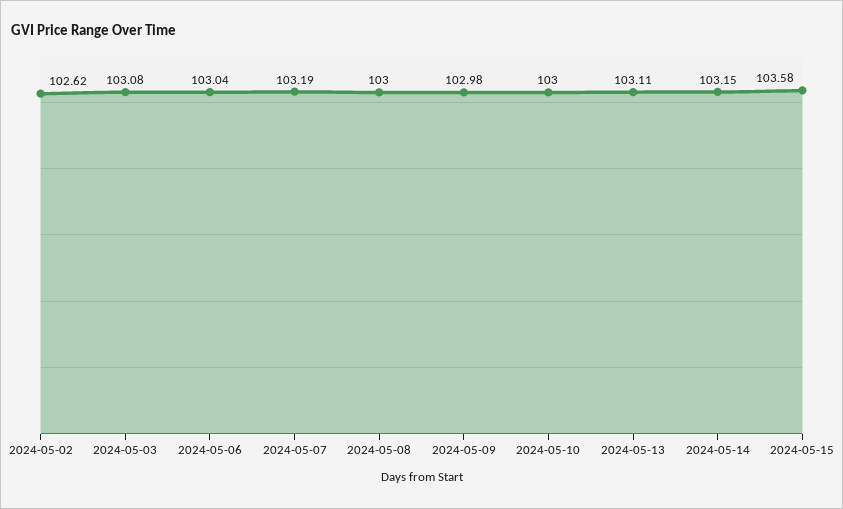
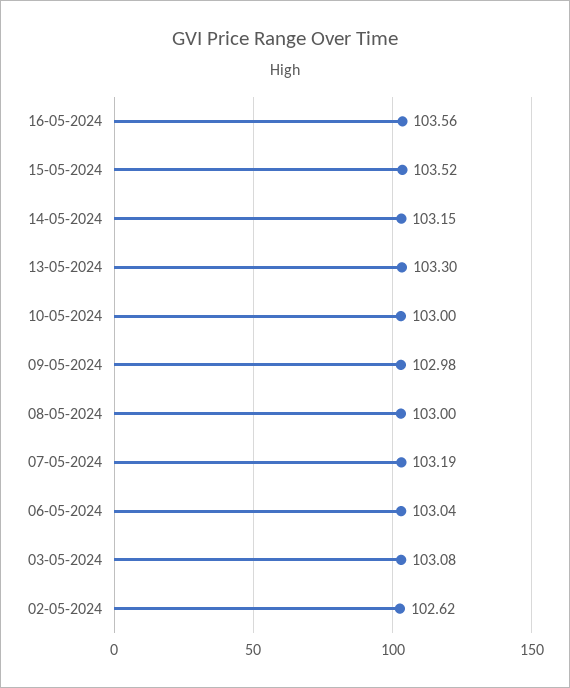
2024-05-13: 103.11 -> 103.3
2024-05-15: 103.58 -> 103.52
16-05-2024: none -> 103.56

